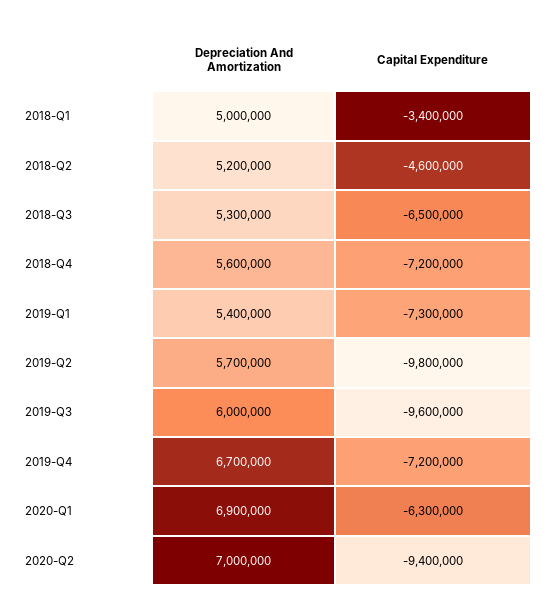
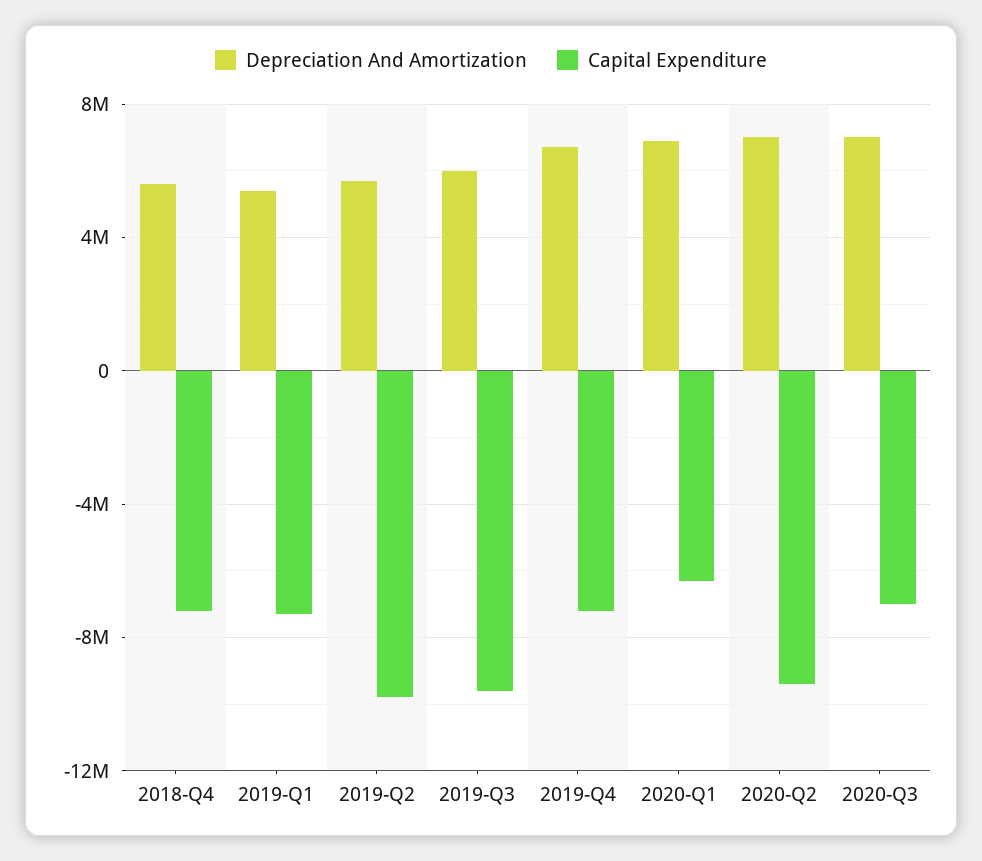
Depreciation And Amortization, 2018-Q1: 5000000 -> none
Capital Expenditure, 2018-Q1: -3400000 -> none
Depreciation And Amortization, 2018-Q2: 5200000 -> none
Capital Expenditure, 2018-Q2: -4600000 -> none
Depreciation And Amortization, 2018-Q3: 5300000 -> none
Capital Expenditure, 2018-Q3: -6500000 -> none
Depreciation And Amortization, 2020-Q3: none -> 7000000
Capital Expenditure, 2020-Q3: none -> -7000000

